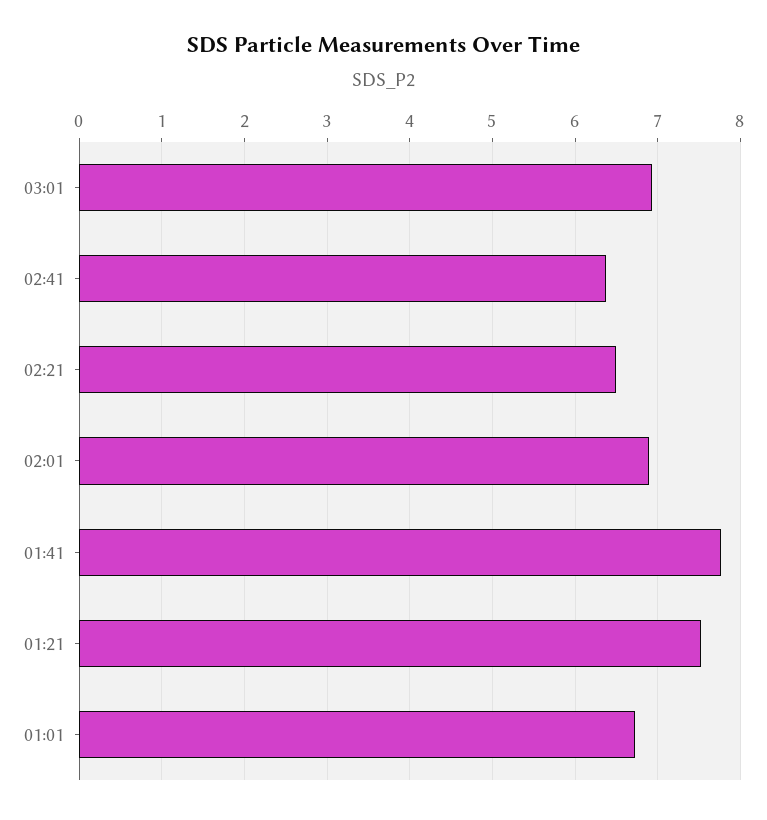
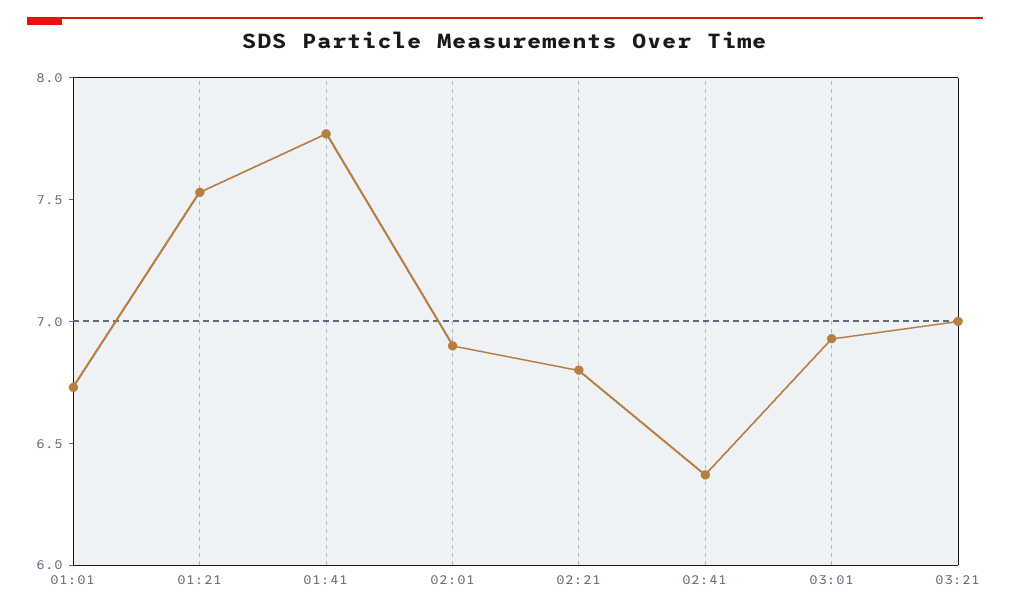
02:21: 6.5 -> 6.8
03:21: none -> 7

